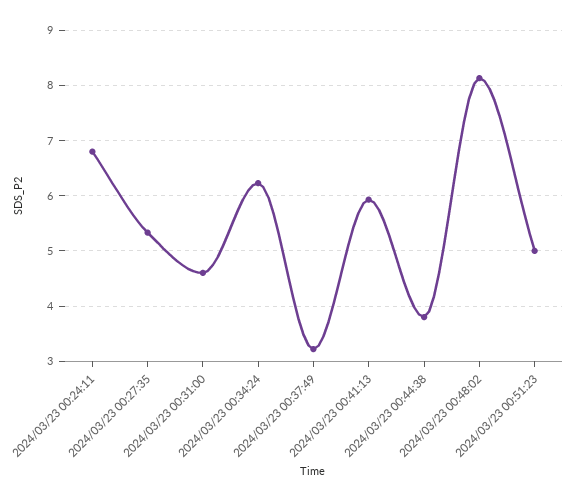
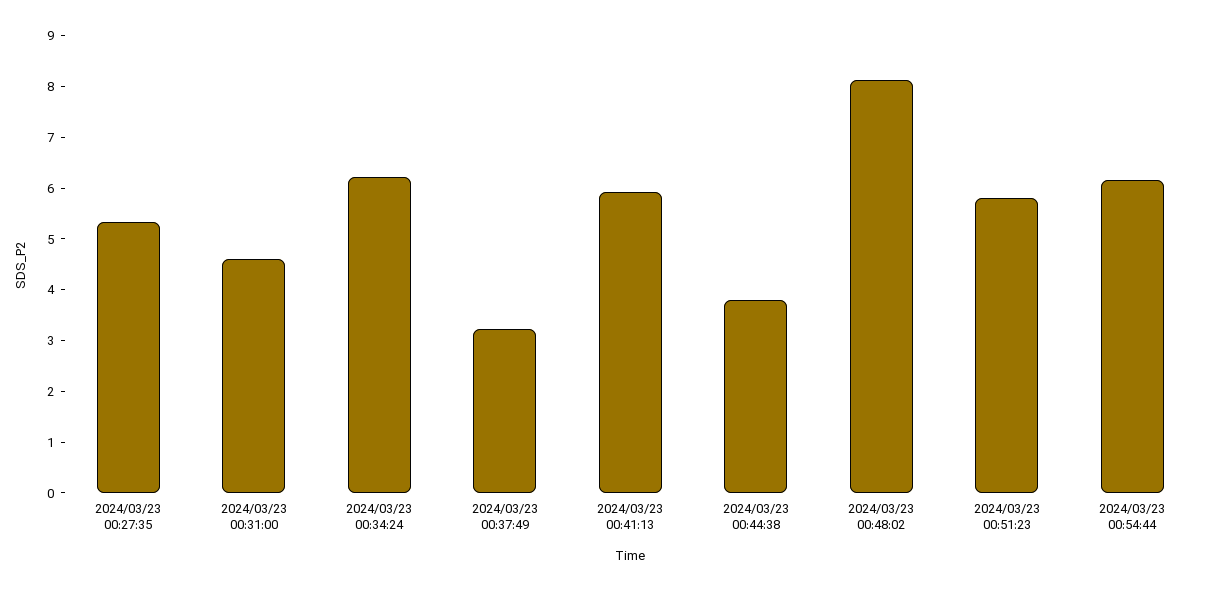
2024/03/23 00:24:11: 6.8 -> none
2024/03/23 00:51:23: 5 -> 5.8
2024/03/23 00:54:44: none -> 6.2

